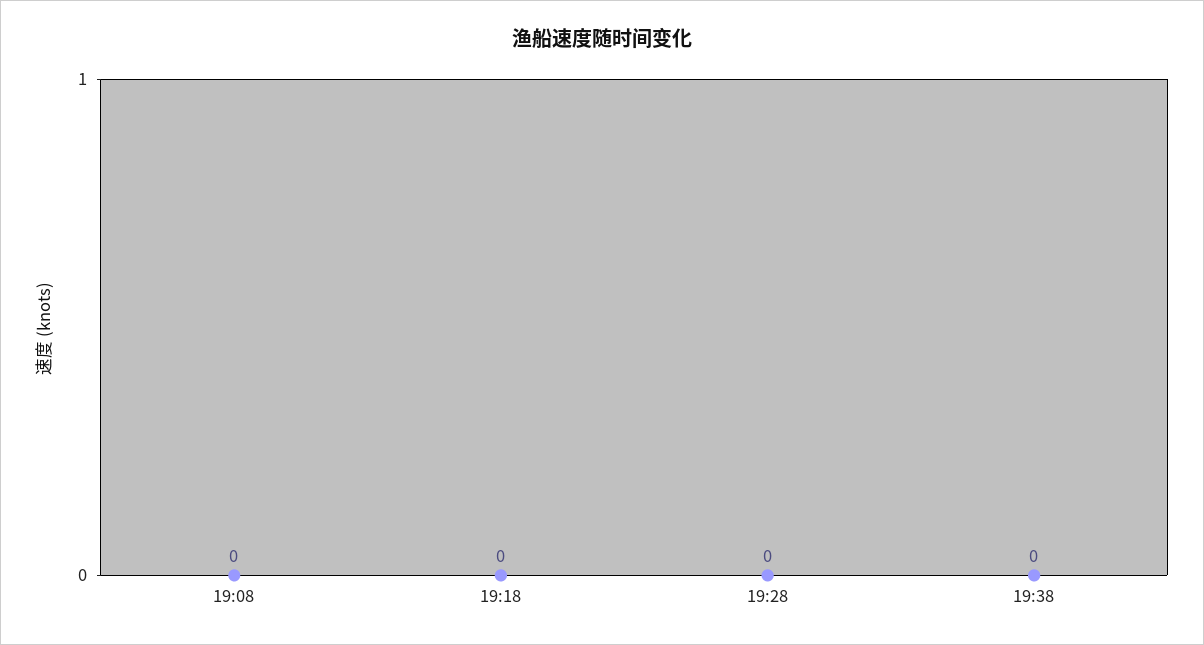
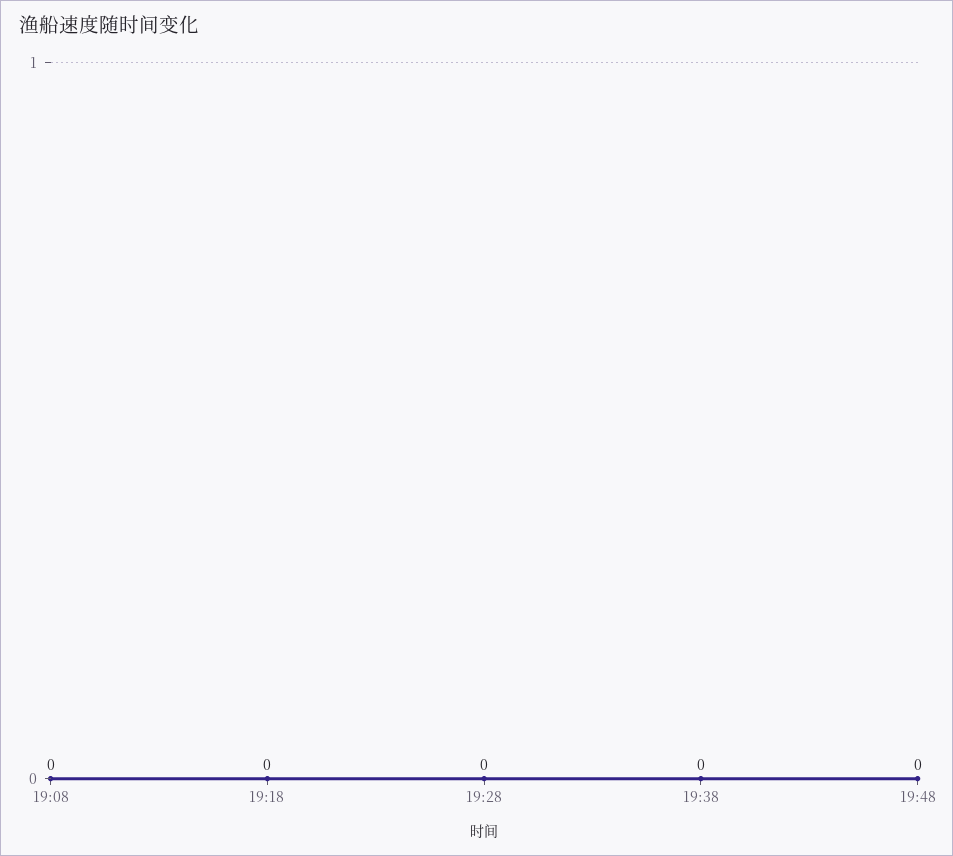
19:48: none -> 0

